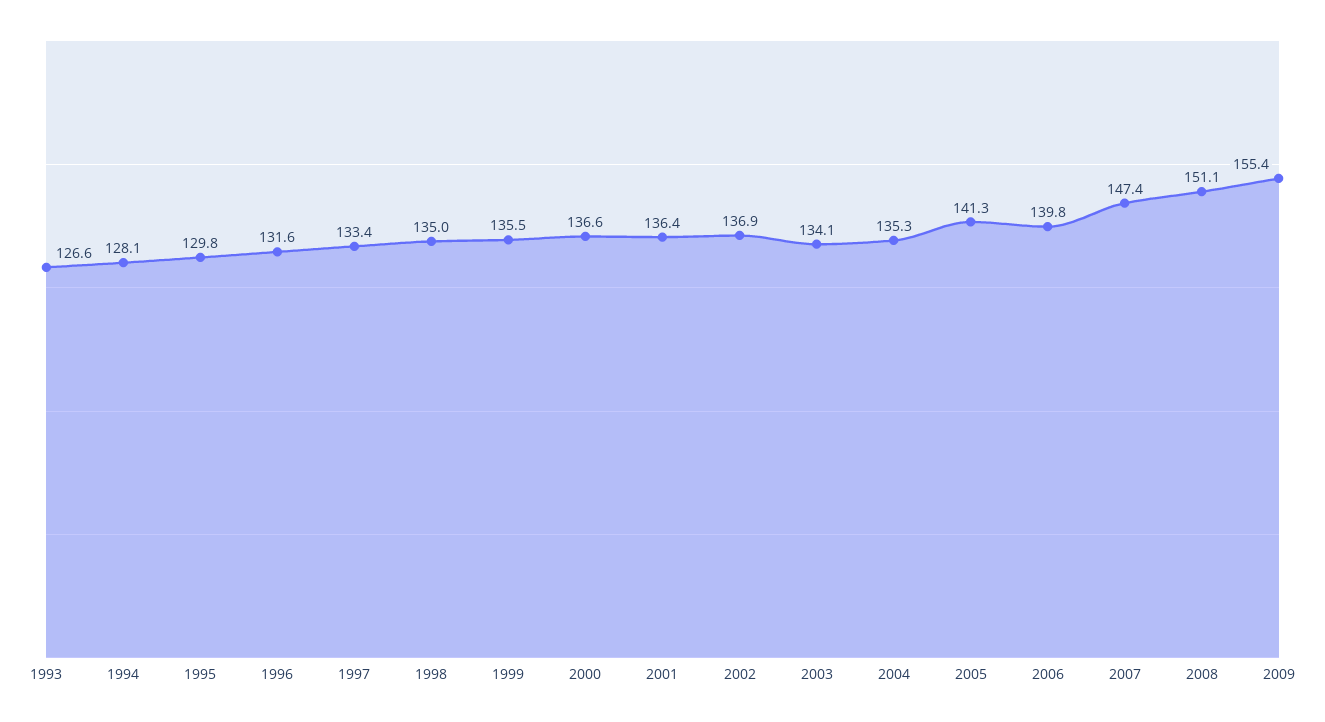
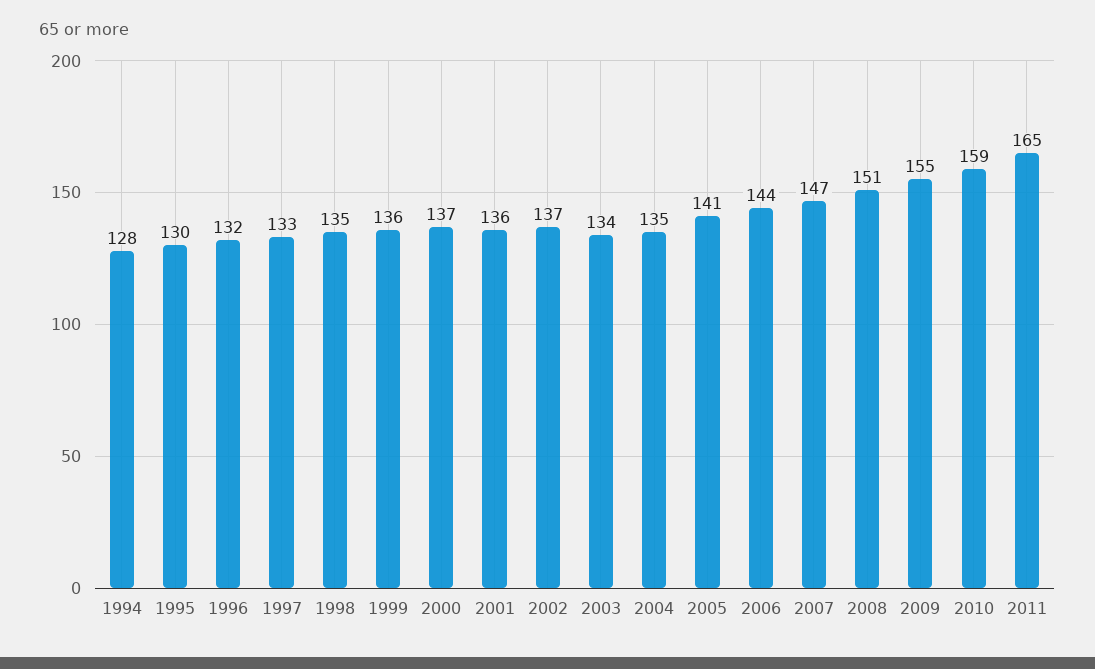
1993: 126.6 -> none
2006: 139.8 -> 144
2010: none -> 159
2011: none -> 165

